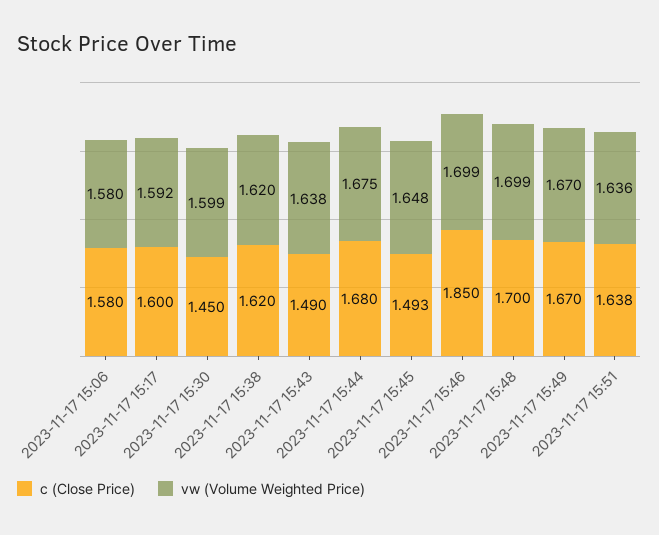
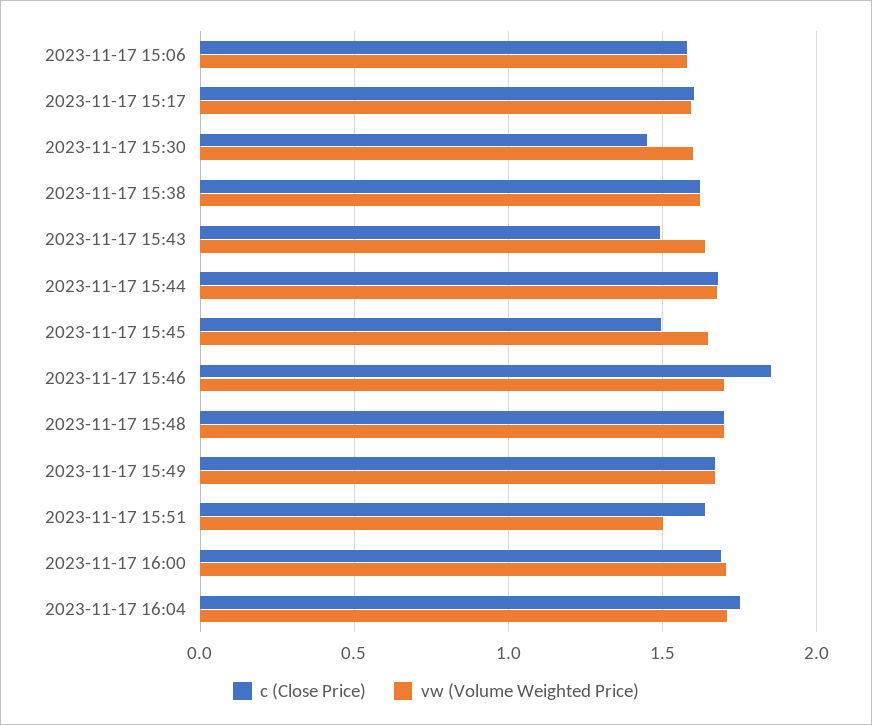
vw (Volume Weighted Price), 2023-11-17 15:51: 1.636 -> 1.5
c (Close Price), 2023-11-17 16:00: none -> 1.7
vw (Volume Weighted Price), 2023-11-17 16:00: none -> 1.7
c (Close Price), 2023-11-17 16:04: none -> 1.75
vw (Volume Weighted Price), 2023-11-17 16:04: none -> 1.7

